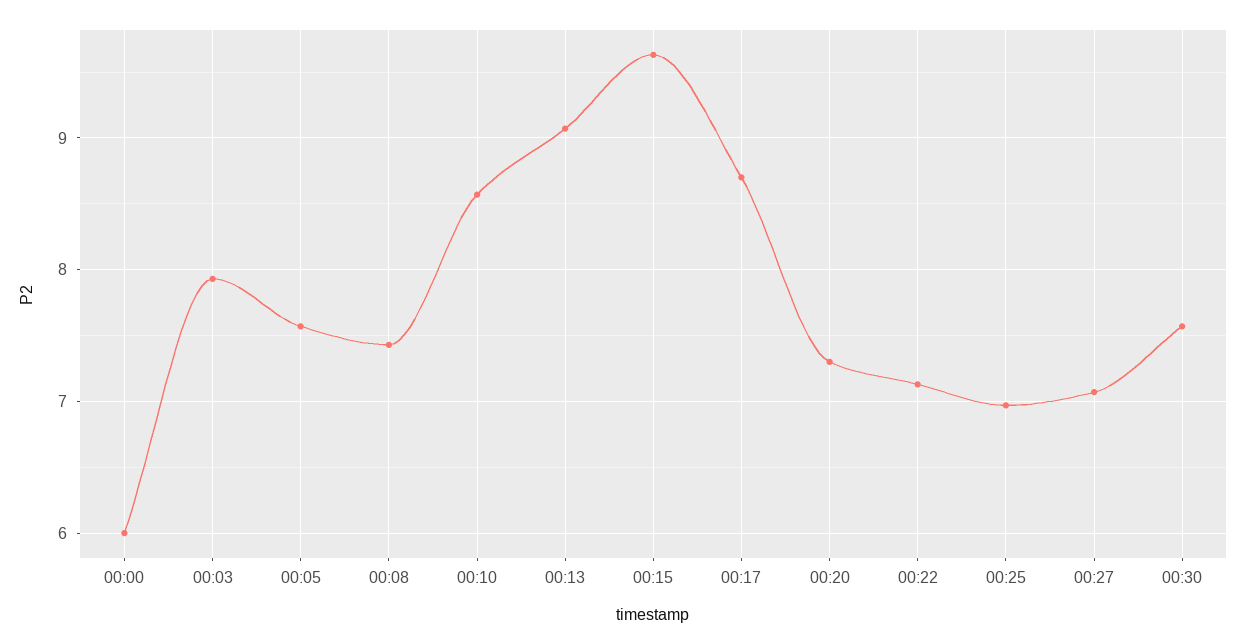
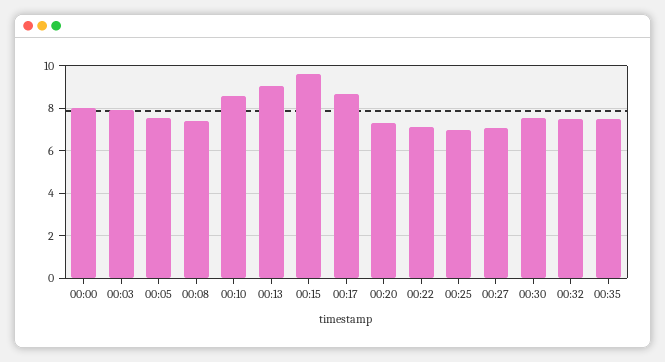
00:00: 6 -> 8
00:32: none -> 7.5
00:35: none -> 7.5

